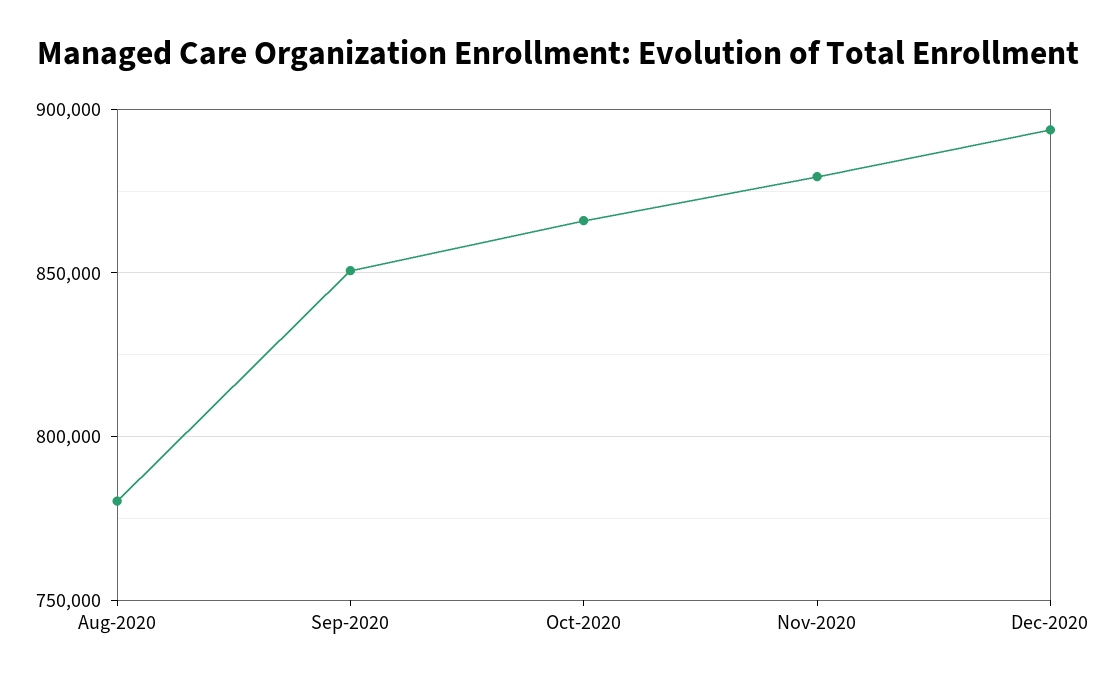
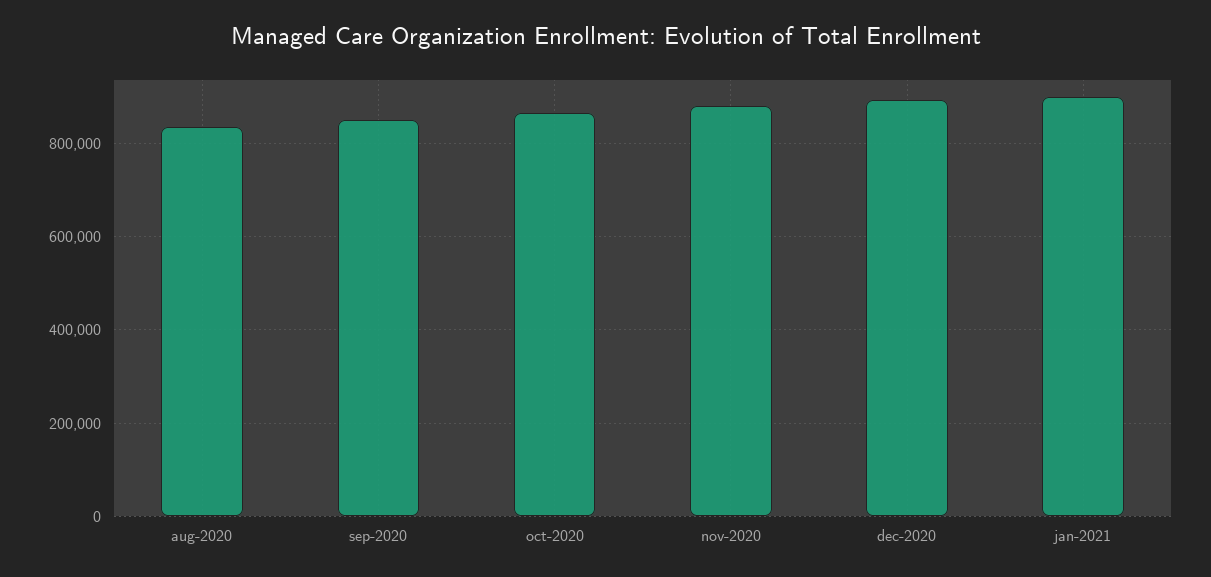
Aug-2020: 780000 -> 840000
jan-2021: none -> 900000

